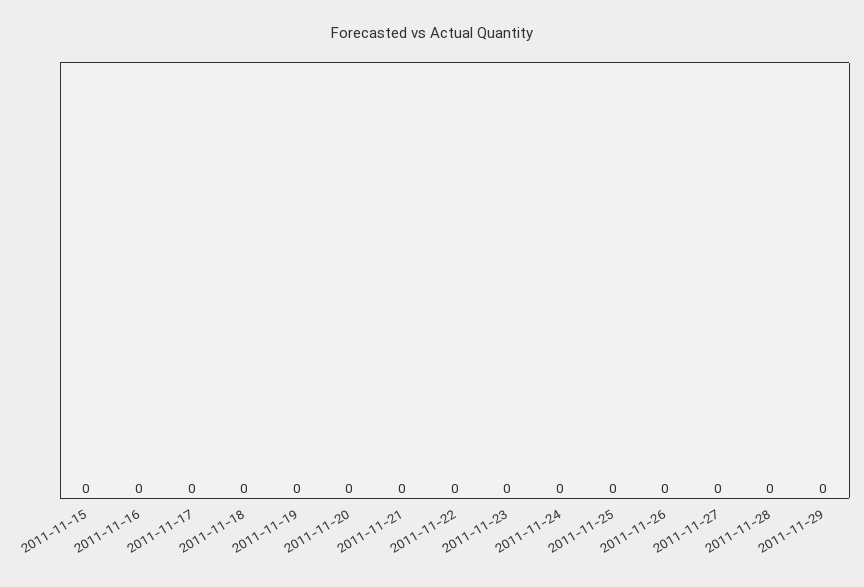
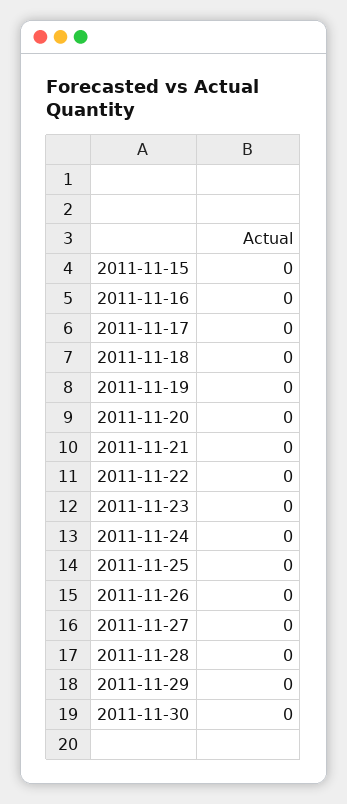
2011-11-30: none -> 0

